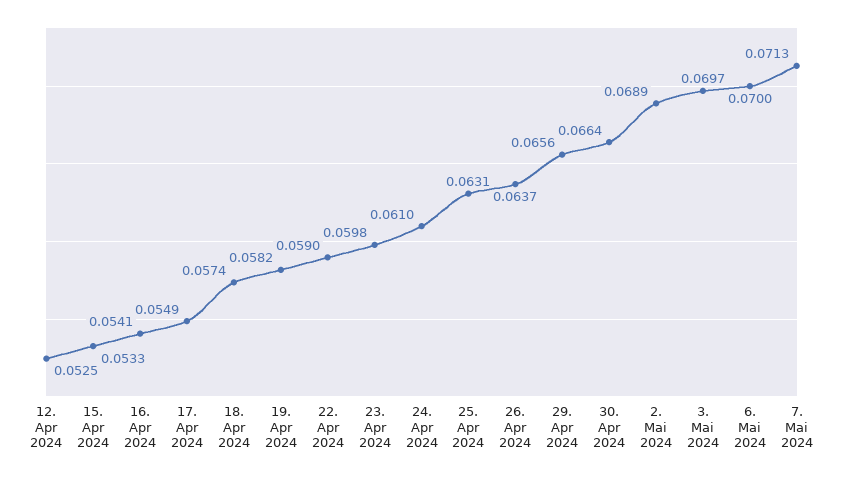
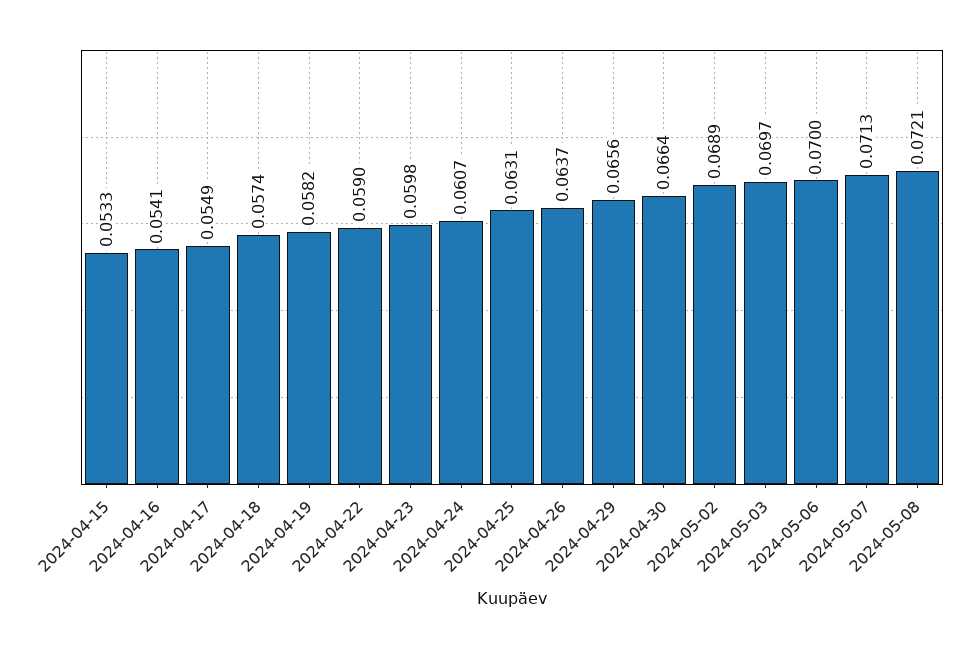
12. Apr 2024: 0.0525 -> none
24. Apr 2024: 0.061 -> 0.0607
2024-05-08: none -> 0.0721

